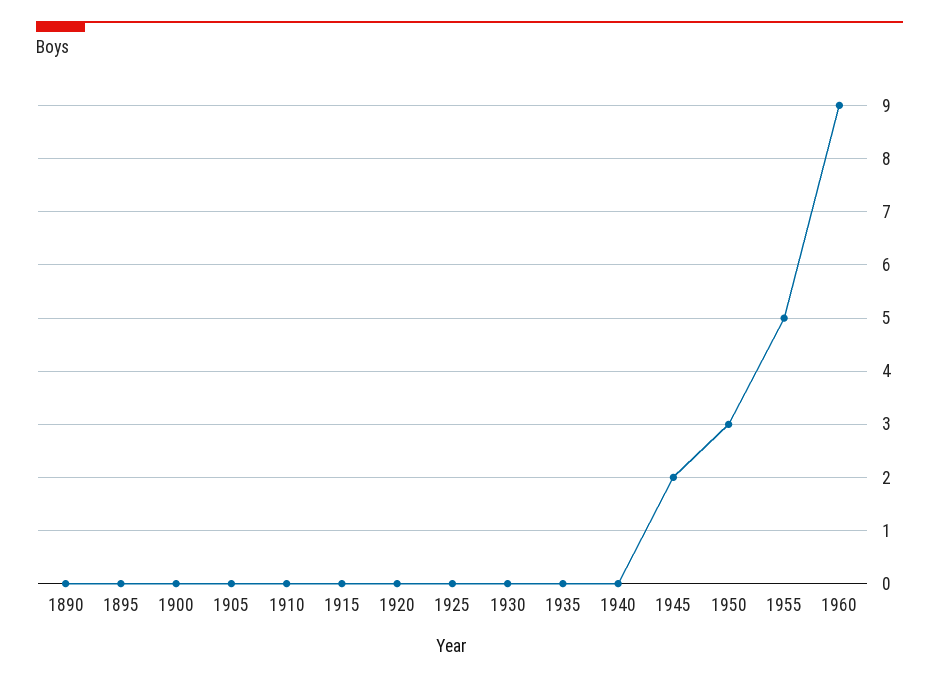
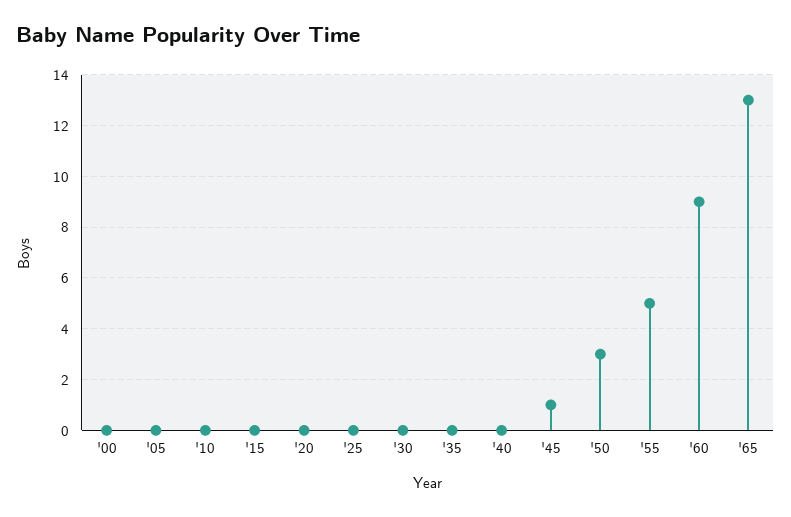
1890: 0 -> none
1895: 0 -> none
1945: 2 -> 1
'65: none -> 13

